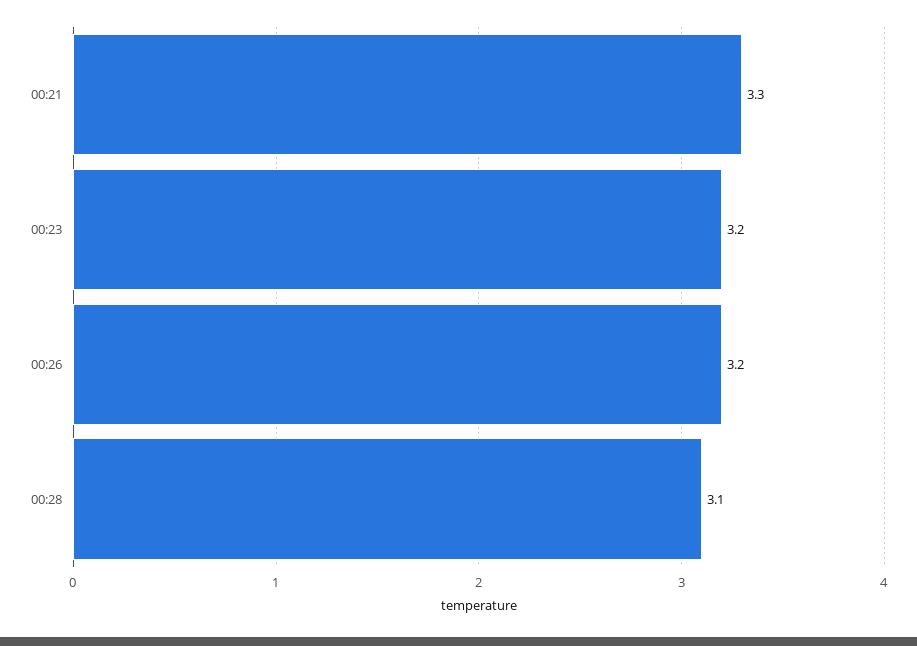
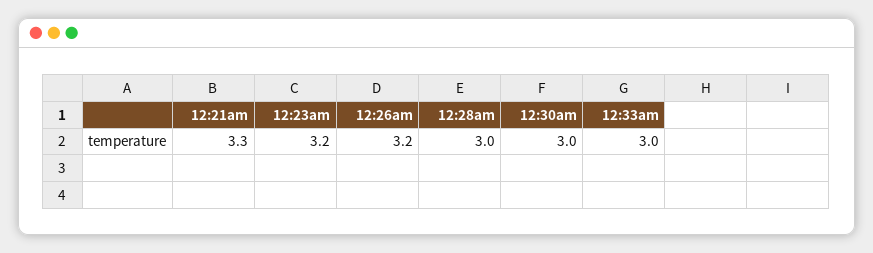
00:28: 3.1 -> 3
12:30am: none -> 3
12:33am: none -> 3

